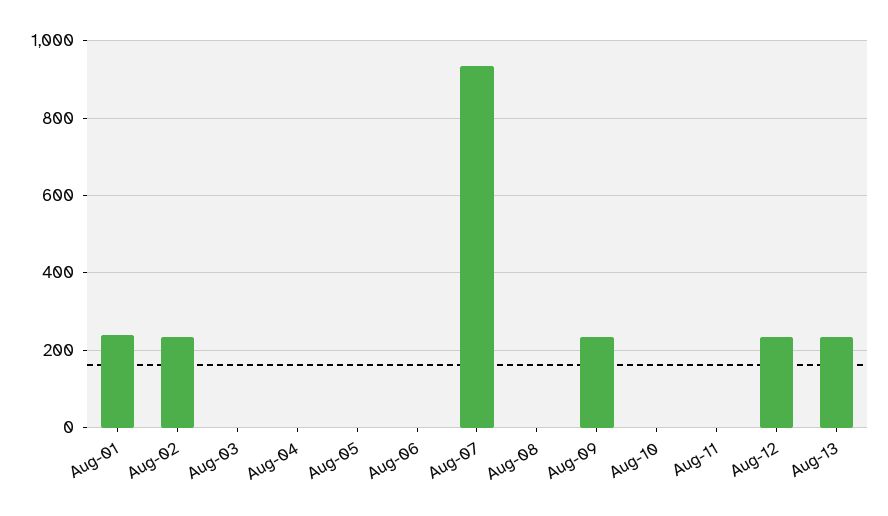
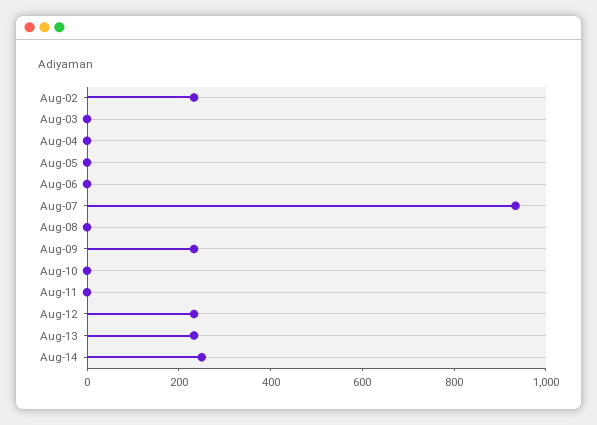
Aug-01: 240 -> none
Aug-14: none -> 250

